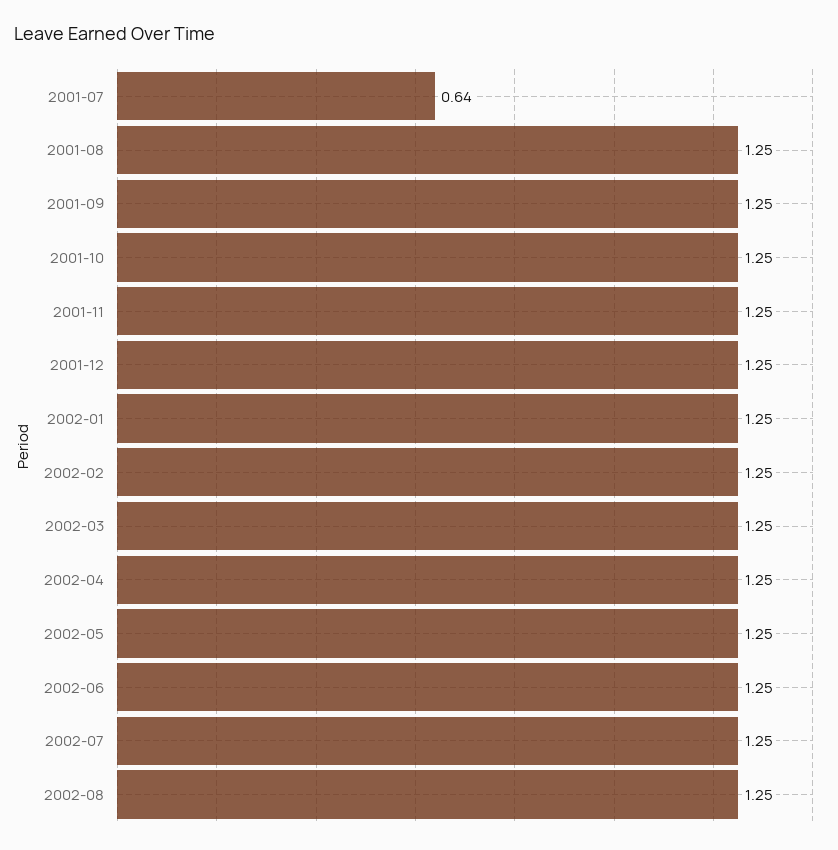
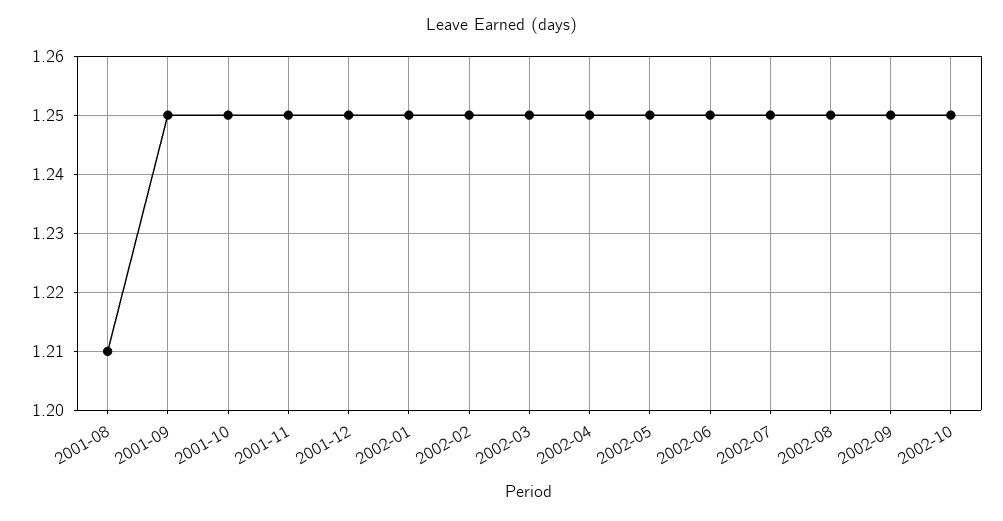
2001-07: 0.64 -> none
2001-08: 1.25 -> 1.21
2002-09: none -> 1.25
2002-10: none -> 1.25

